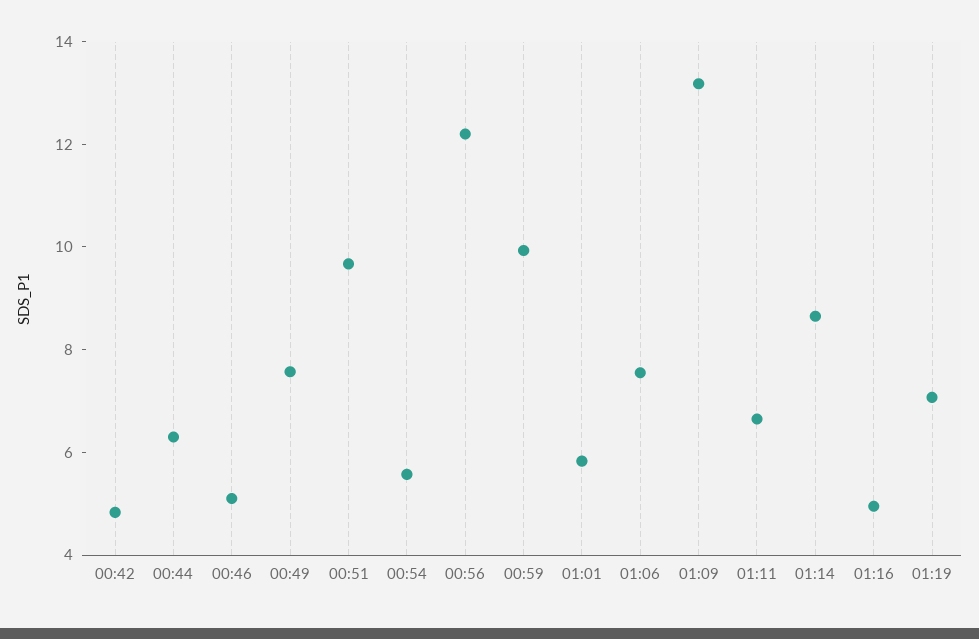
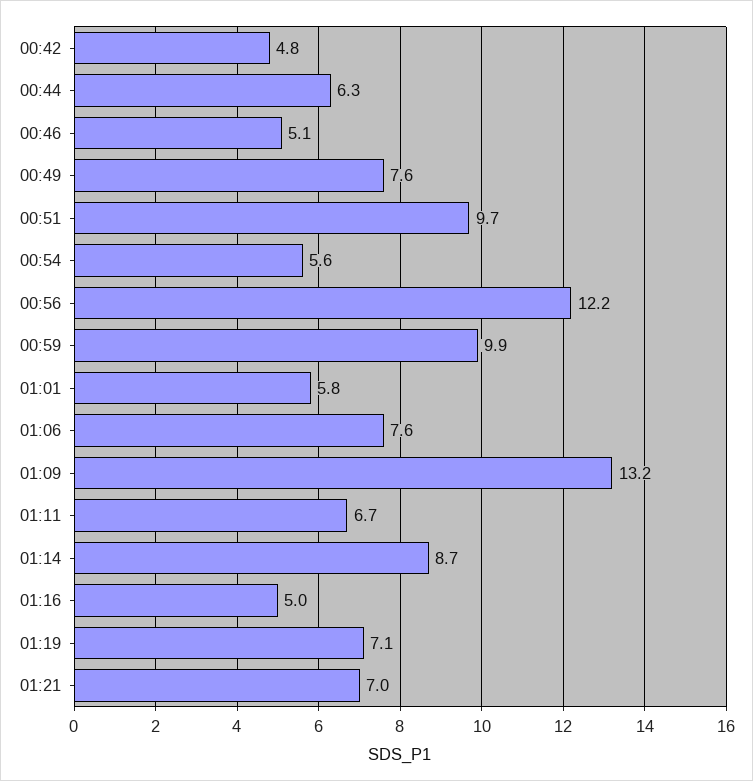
01:21: none -> 7

